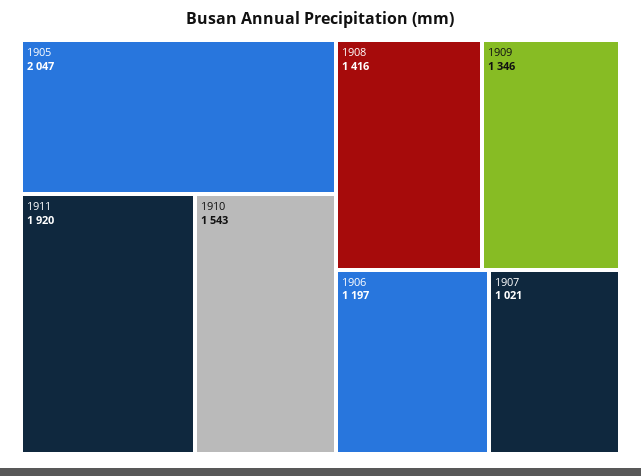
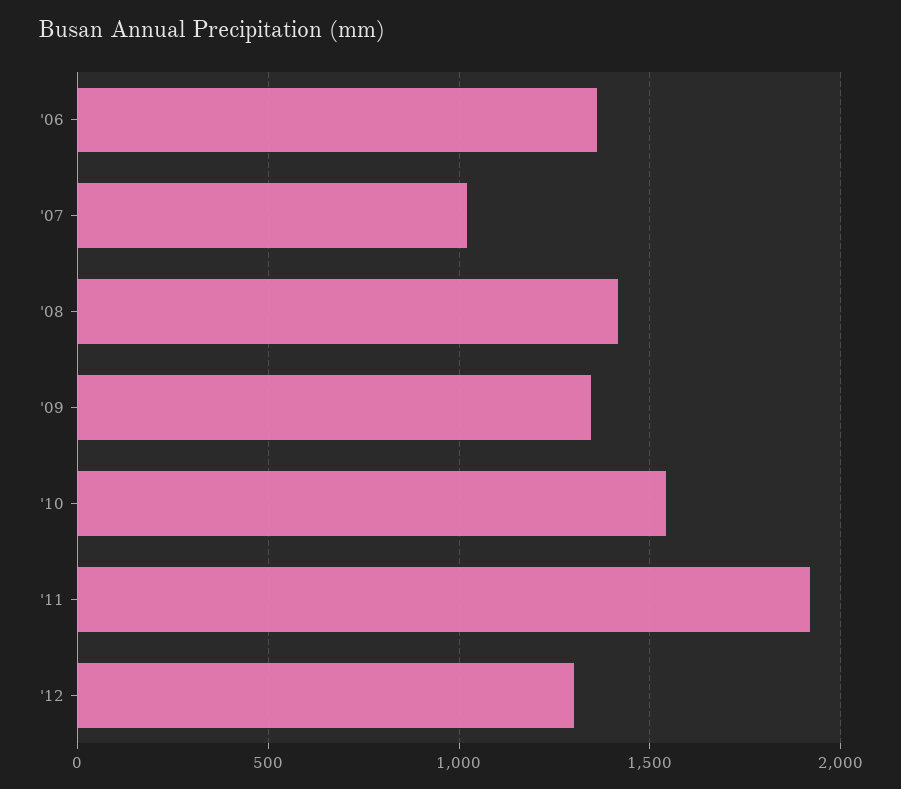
1905: 2047 -> none
1906: 1197 -> 1350
'12: none -> 1300

